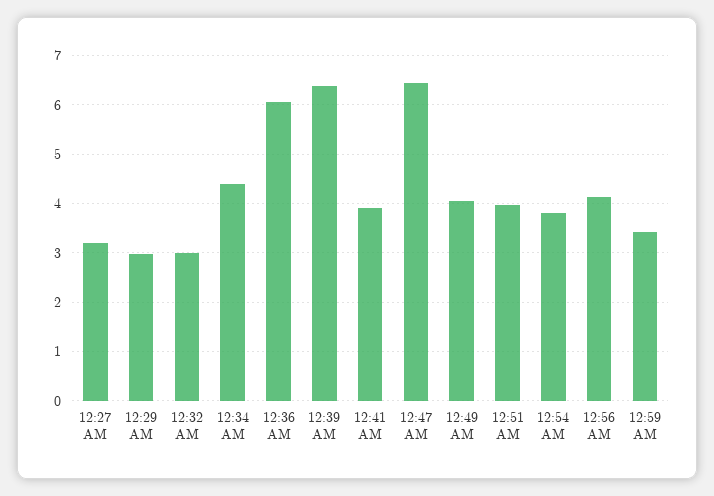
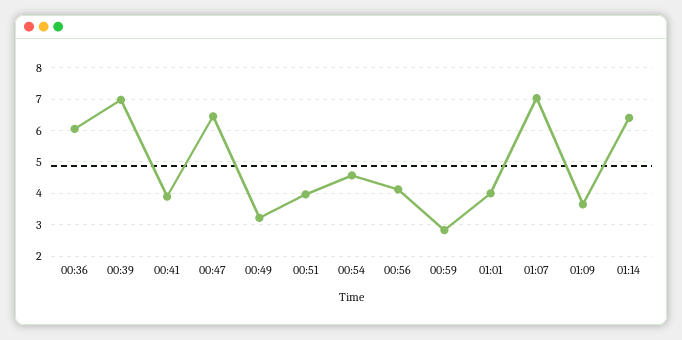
12:27 AM: 3.2 -> none
12:29 AM: 3 -> none
12:32 AM: 3 -> none
12:34 AM: 4.4 -> none
12:39 AM: 6.4 -> 7
12:49 AM: 4 -> 3.2
12:54 AM: 3.8 -> 4.6
12:59 AM: 3.4 -> 2.8
01:01: none -> 4
01:07: none -> 7
01:09: none -> 3.6
01:14: none -> 6.4

